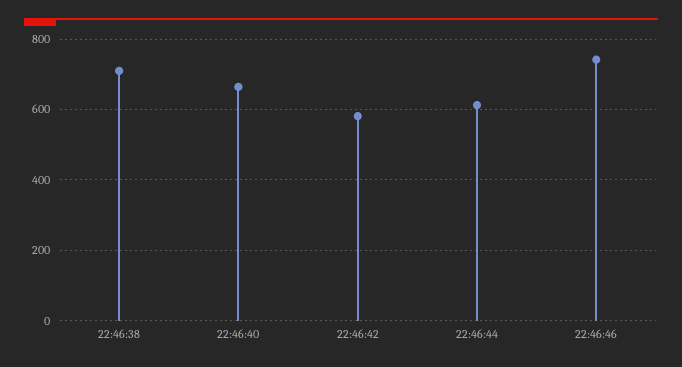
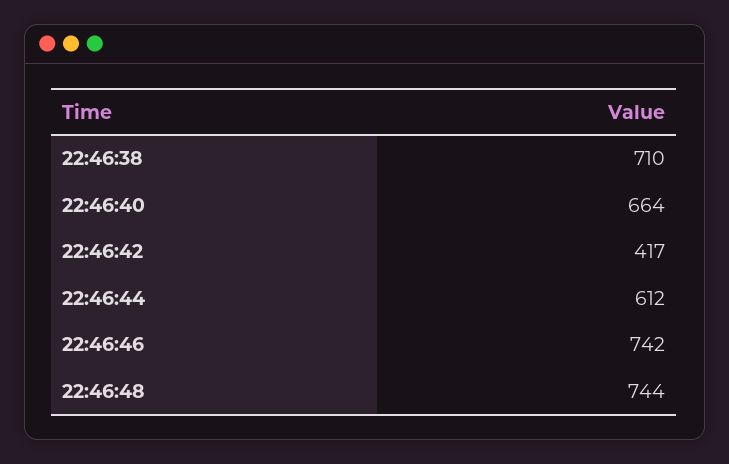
22:46:42: 580 -> 417
22:46:48: none -> 744

